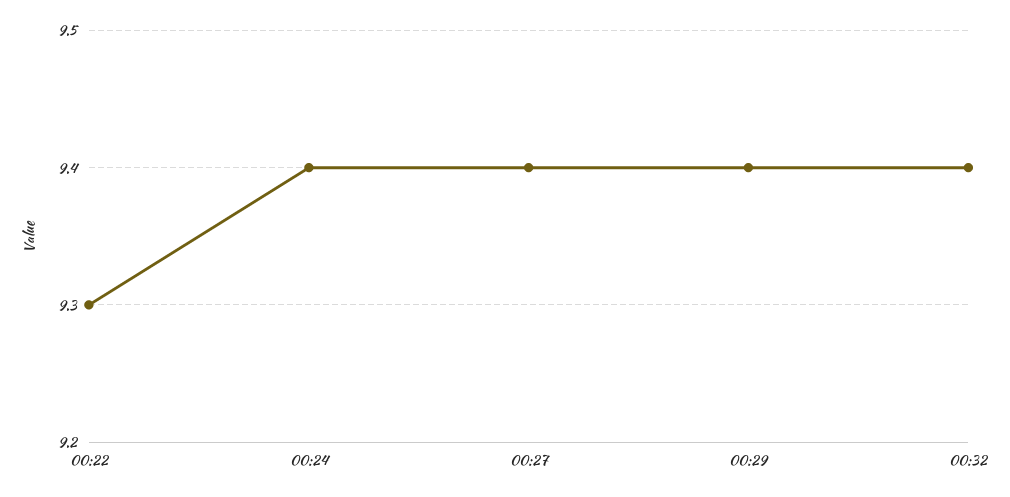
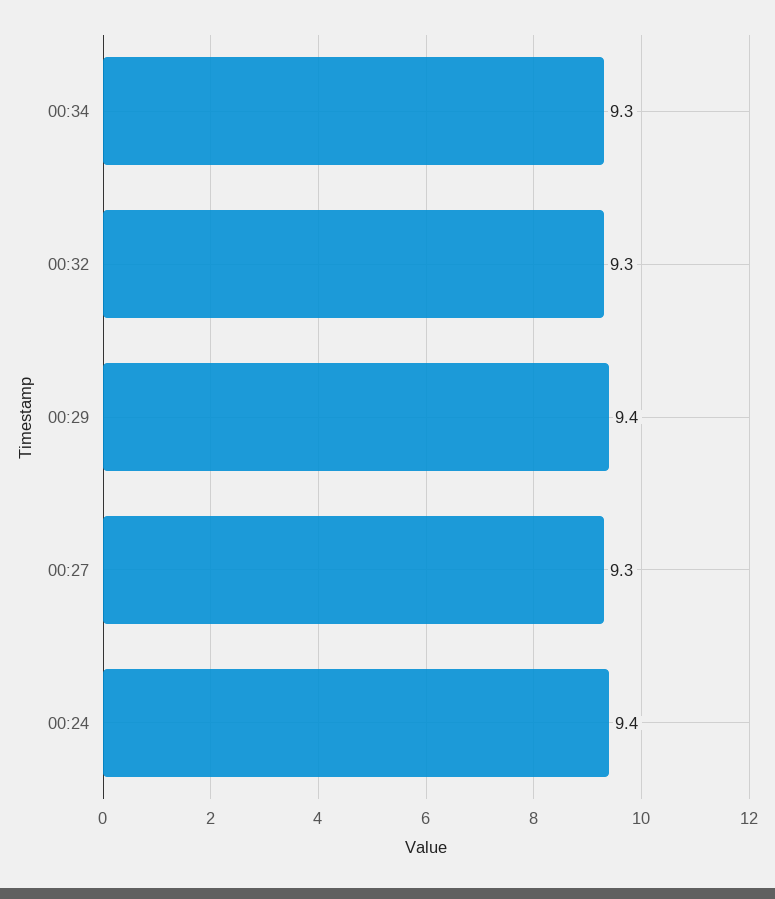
00:22: 9.3 -> none
00:27: 9.4 -> 9.3
00:32: 9.4 -> 9.3
00:34: none -> 9.3

